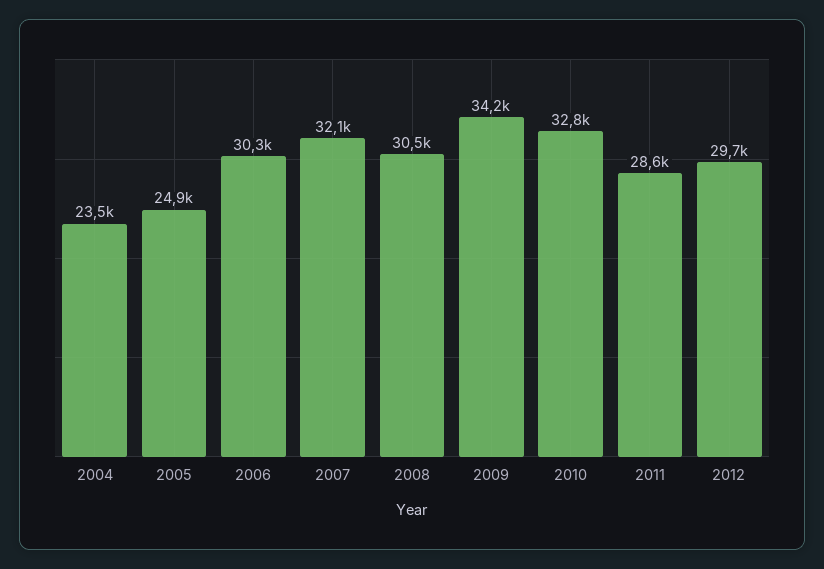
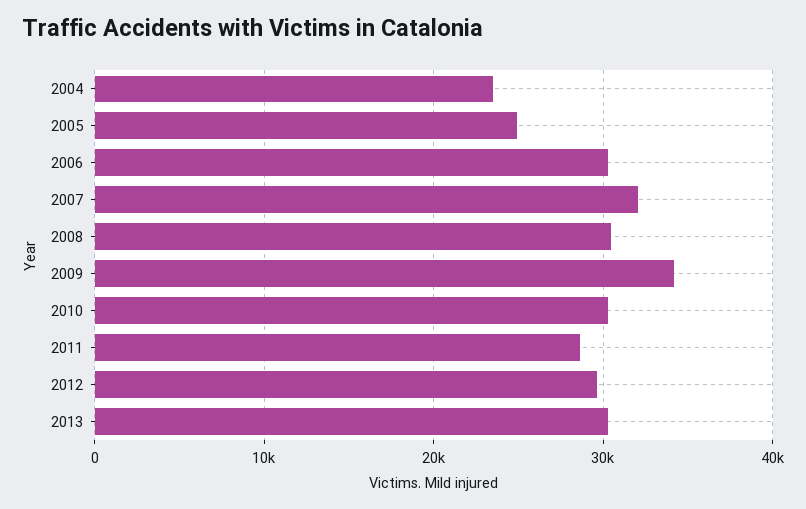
2010: 32800 -> 30000
2013: none -> 30000

